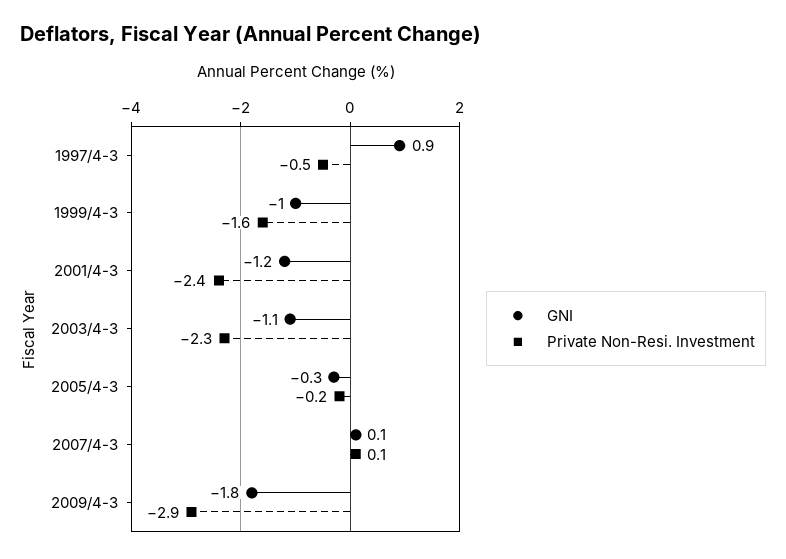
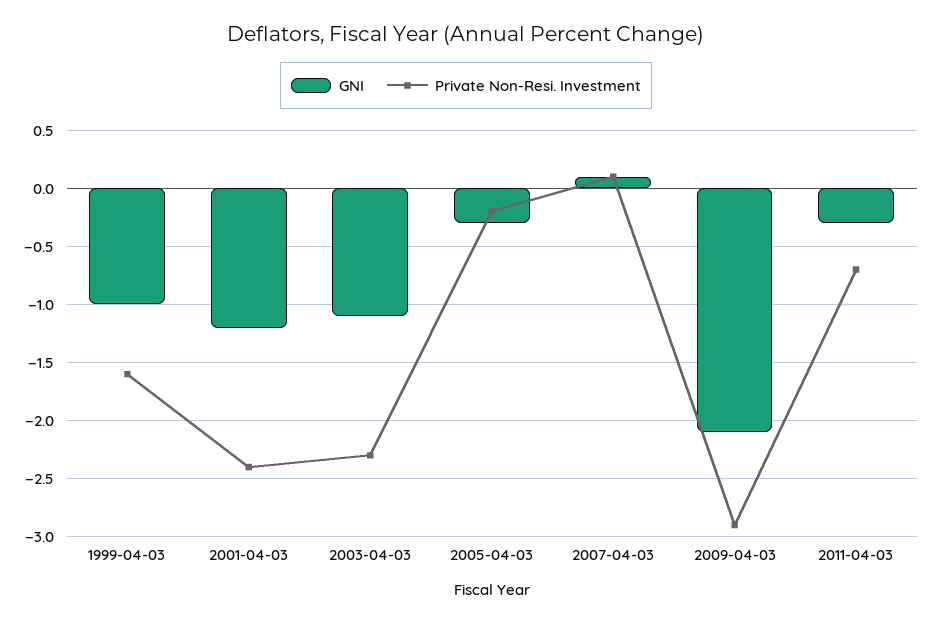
GNI, 1997/4-3: 0.9 -> none
Private Non-Resi. Investment, 1997/4-3: -0.5 -> none
GNI, 2009/4-3: -1.8 -> -2.1
GNI, 2011-04-03: none -> -0.3
Private Non-Resi. Investment, 2011-04-03: none -> -0.7

